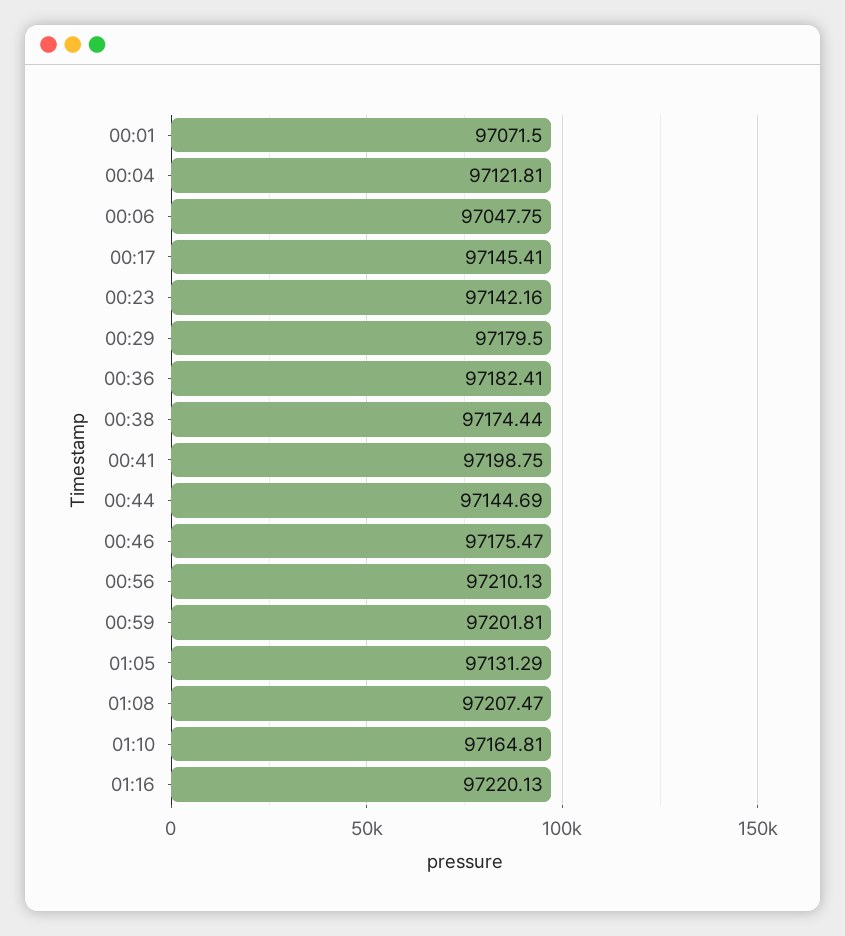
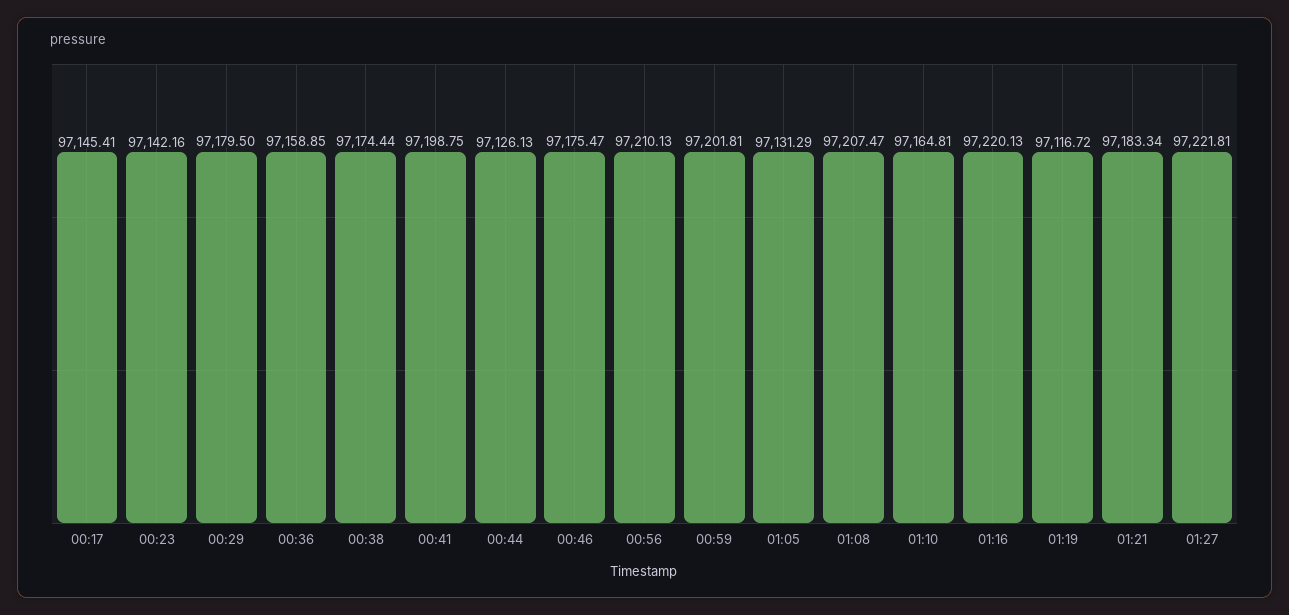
00:01: 97071.5 -> none
00:04: 97121.81 -> none
00:06: 97047.75 -> none
00:36: 97182.41 -> 97158.85
00:44: 97144.69 -> 97126.13
01:19: none -> 97116.72
01:21: none -> 97183.34
01:27: none -> 97221.81

